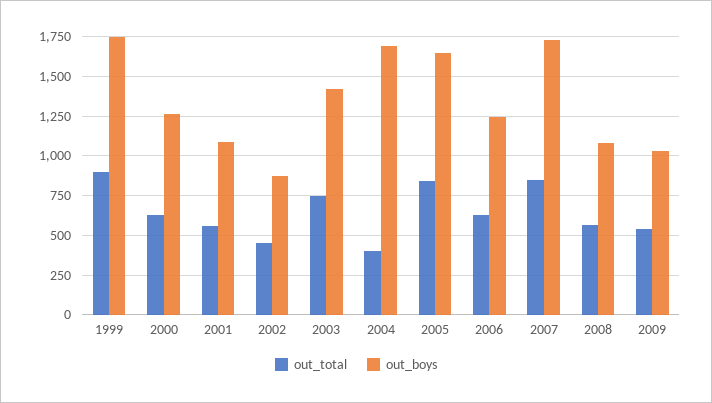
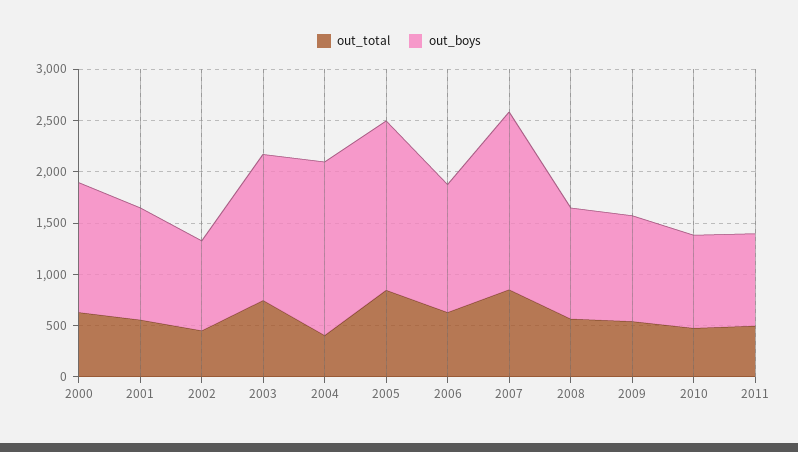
out_total, 1999: 900 -> none
out_boys, 1999: 1750 -> none
out_total, 2010: none -> 500
out_boys, 2010: none -> 900
out_total, 2011: none -> 500
out_boys, 2011: none -> 900

